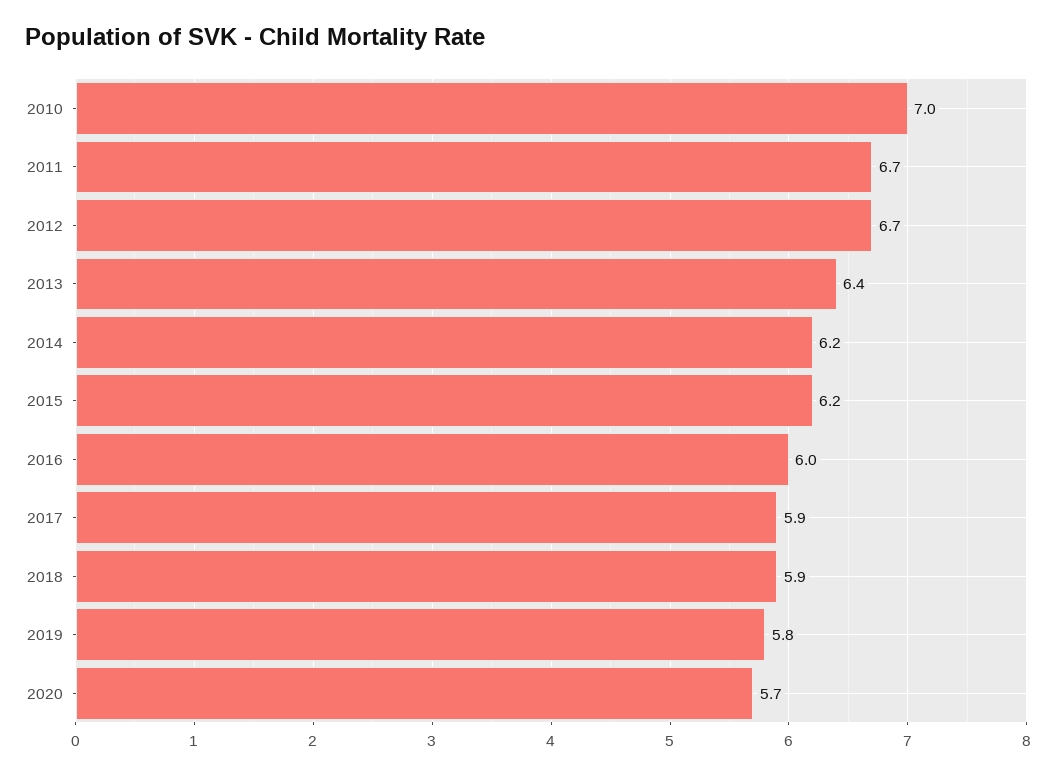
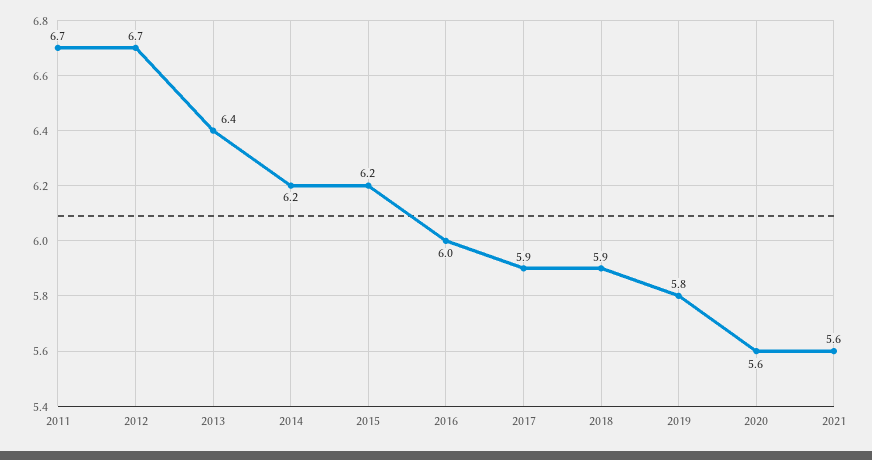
2010: 7 -> none
2020: 5.7 -> 5.6
2021: none -> 5.6

